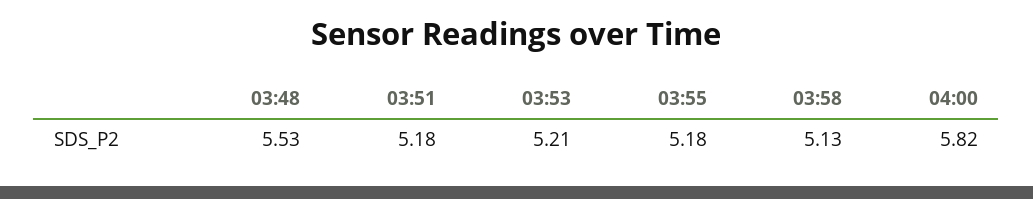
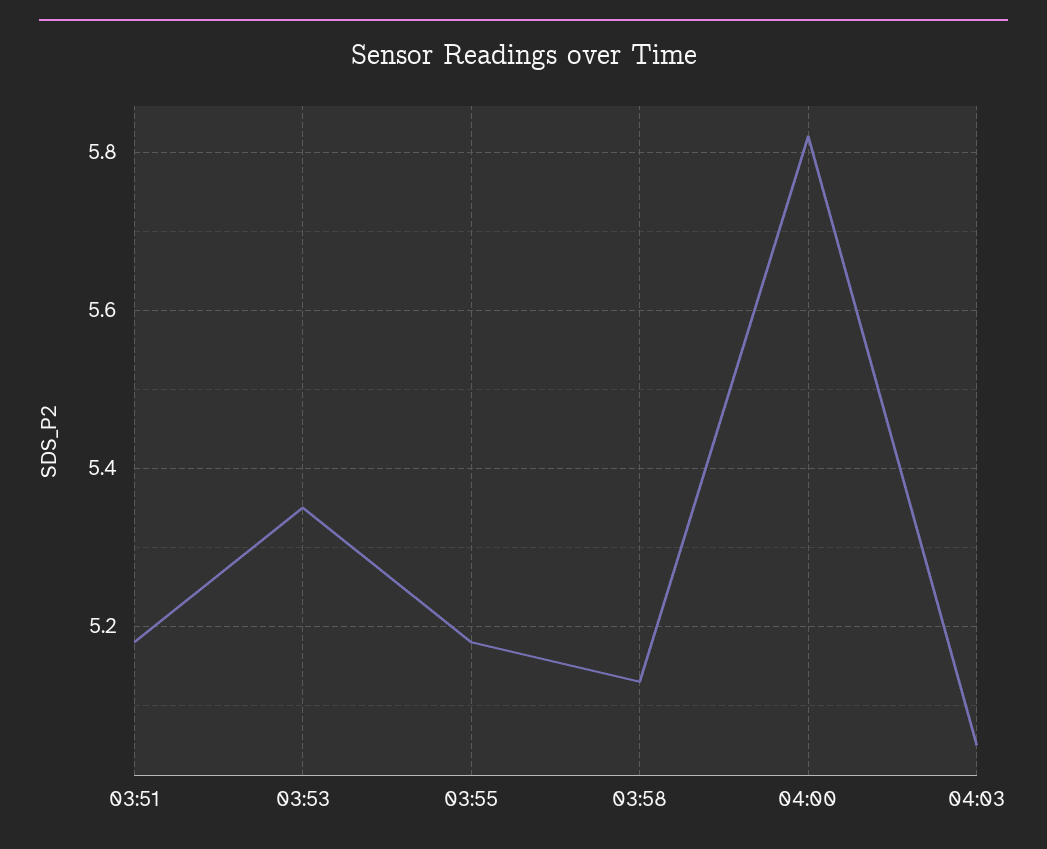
03:48: 5.53 -> none
03:53: 5.21 -> 5.35
04:03: none -> 5.05

